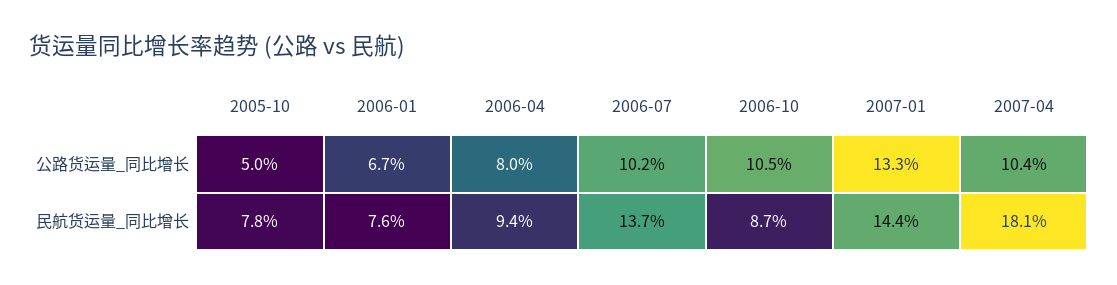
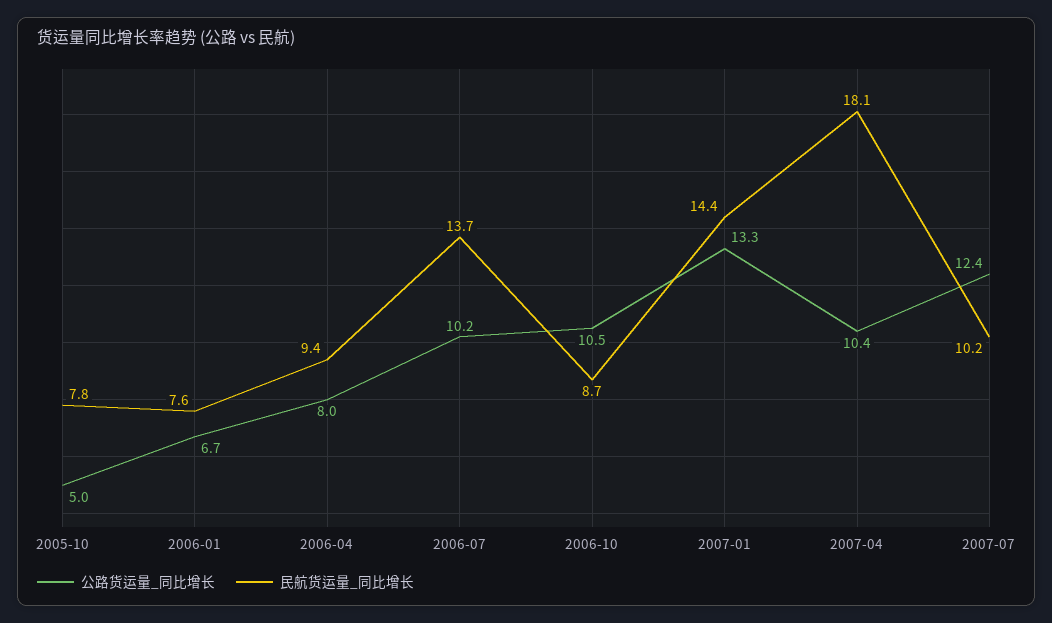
公路货运量_同比增长, 2007-07: none -> 12.4
民航货运量_同比增长, 2007-07: none -> 10.2

